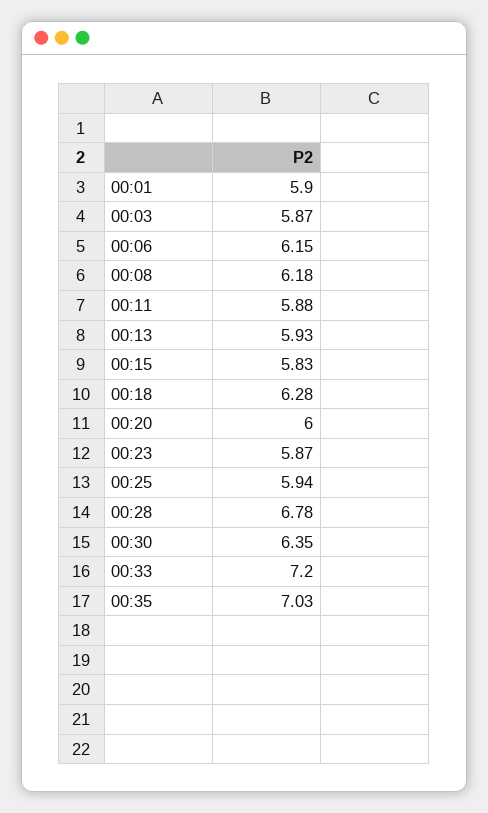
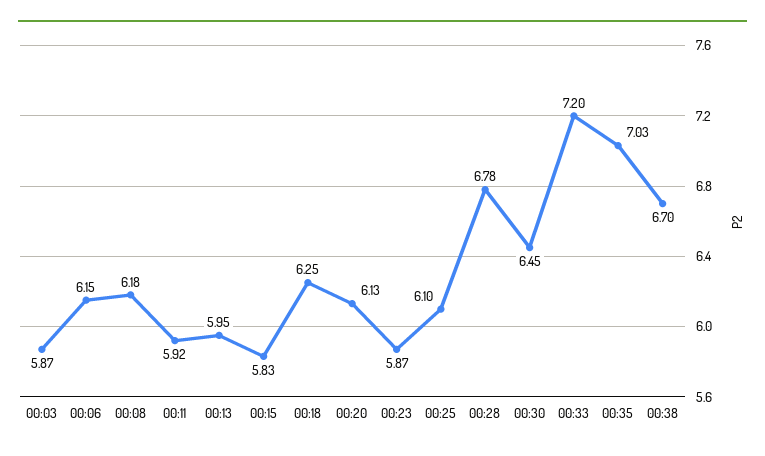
00:01: 5.9 -> none
00:11: 5.88 -> 5.92
00:13: 5.93 -> 5.95
00:18: 6.28 -> 6.25
00:20: 6 -> 6.13
00:25: 5.94 -> 6.1
00:30: 6.35 -> 6.45
00:38: none -> 6.7

